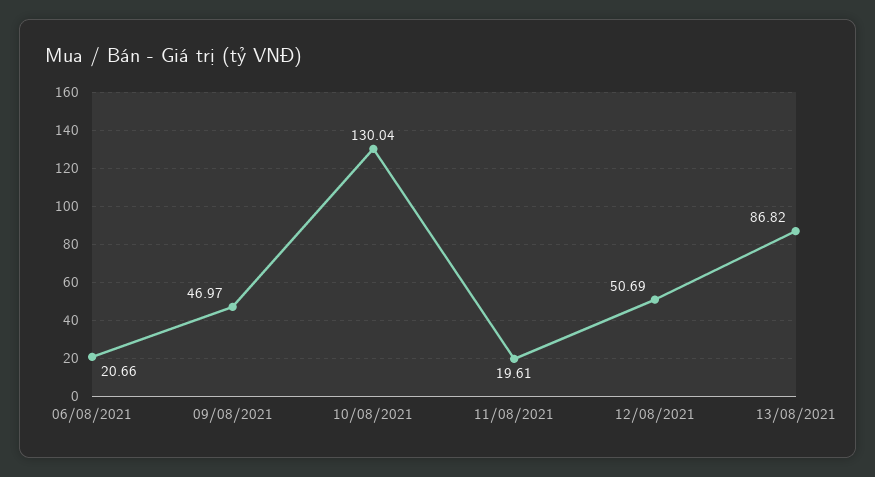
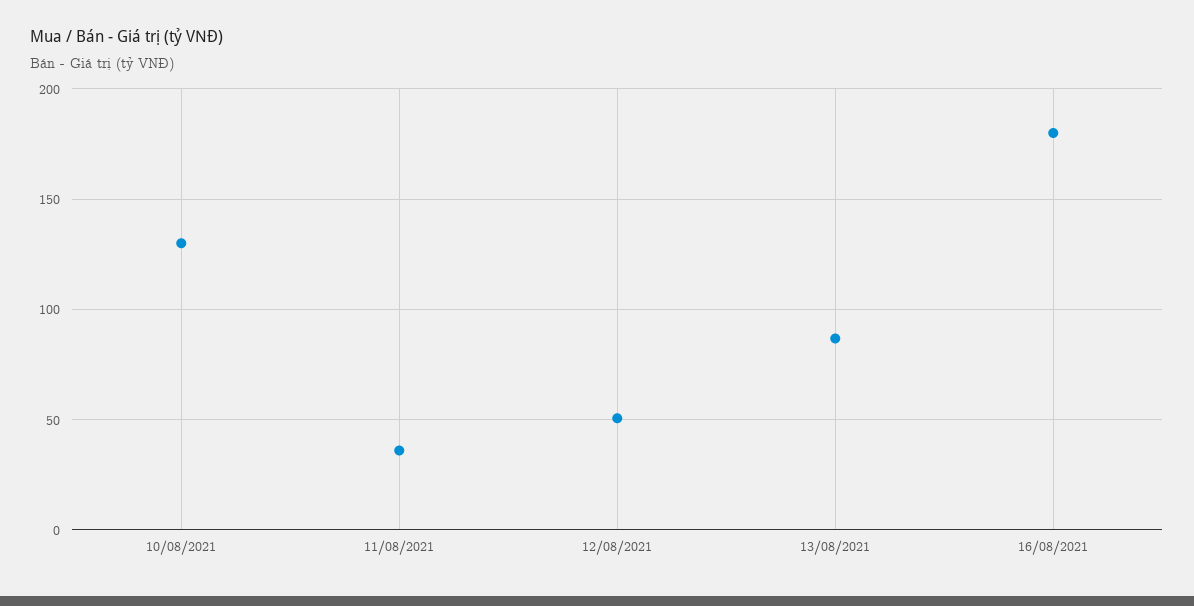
06/08/2021: 20.66 -> none
09/08/2021: 46.97 -> none
11/08/2021: 19.61 -> 35
16/08/2021: none -> 180

